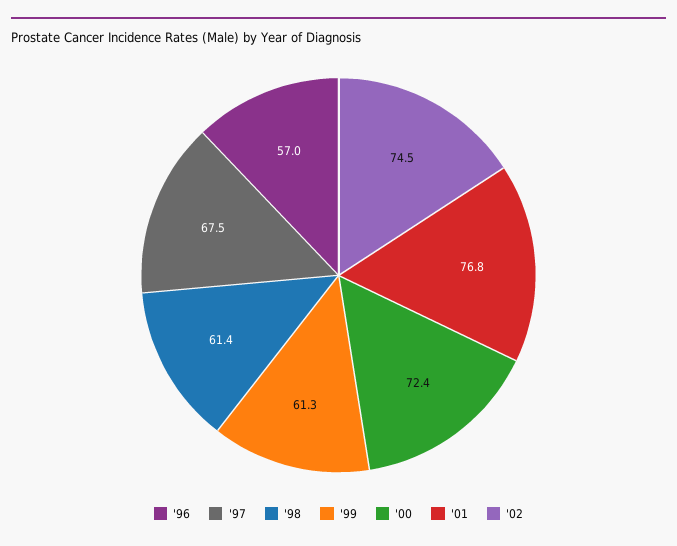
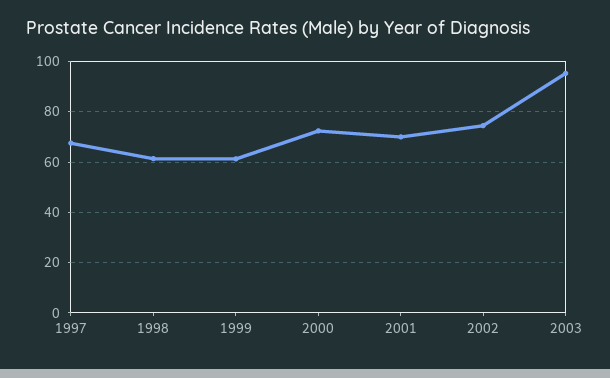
'96: 57 -> none
'01: 76.8 -> 70
2003: none -> 95

